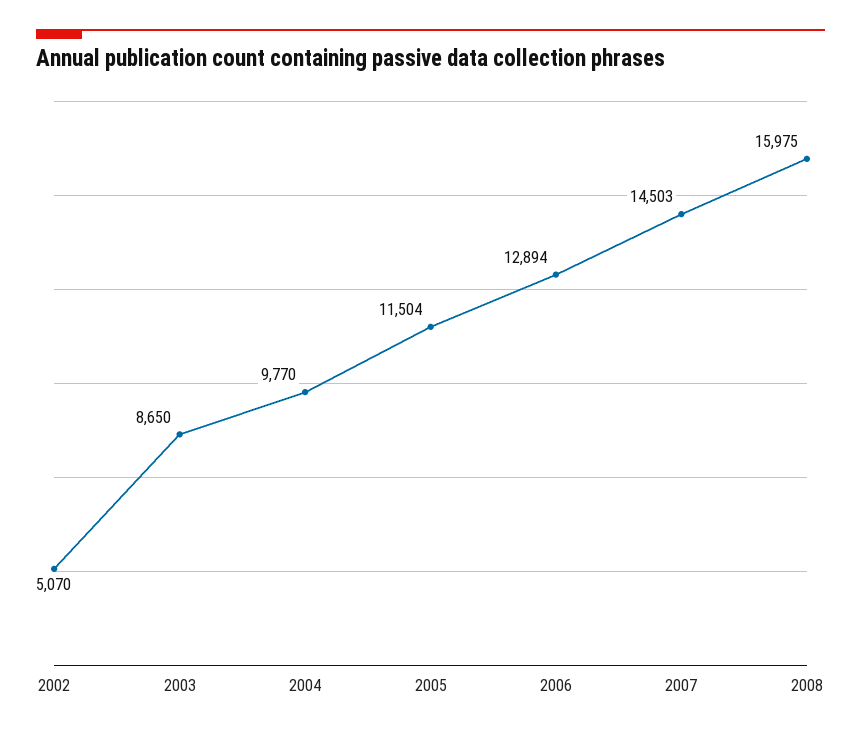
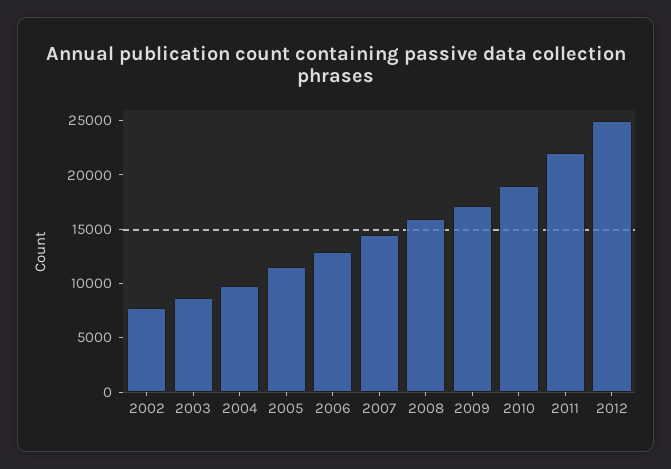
2002: 5070 -> 8000
2009: none -> 17000
2010: none -> 19000
2011: none -> 22000
2012: none -> 25000

